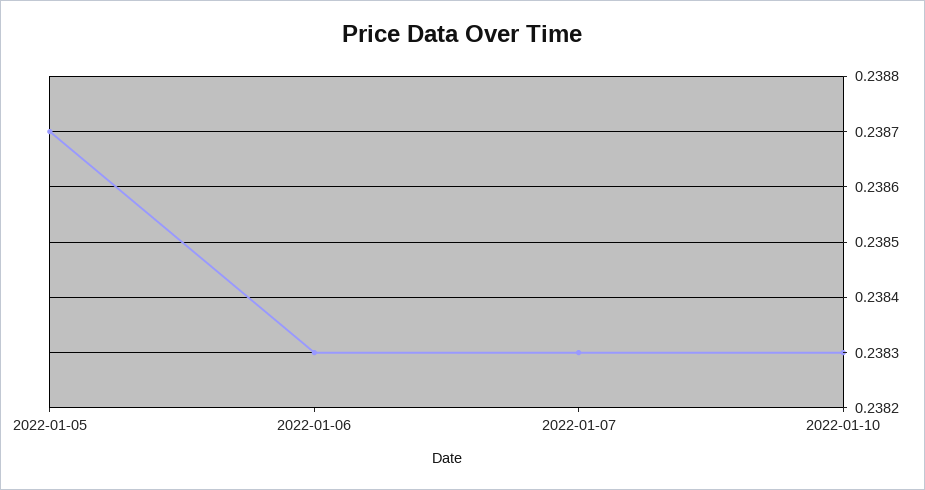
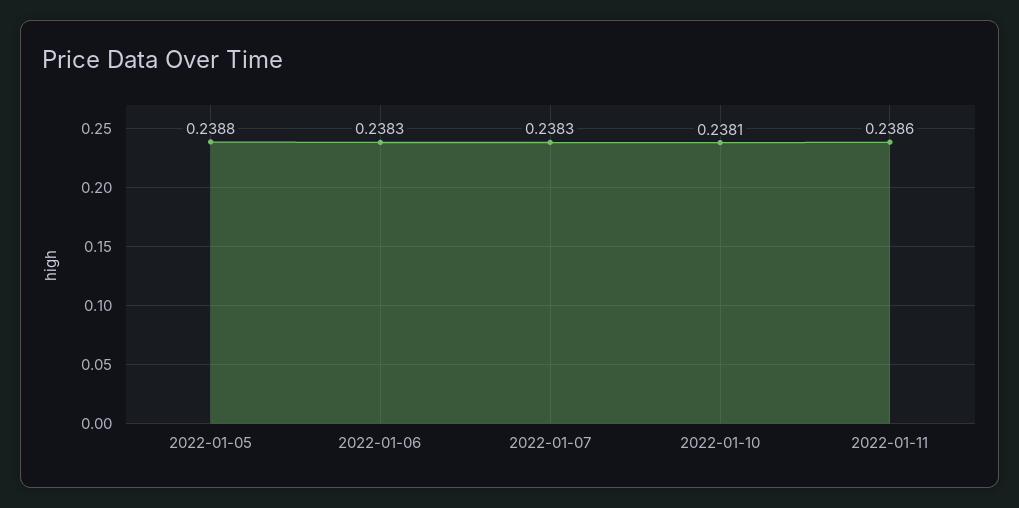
2022-01-05: 0.2387 -> 0.2388
2022-01-10: 0.2383 -> 0.2381
2022-01-11: none -> 0.2386

